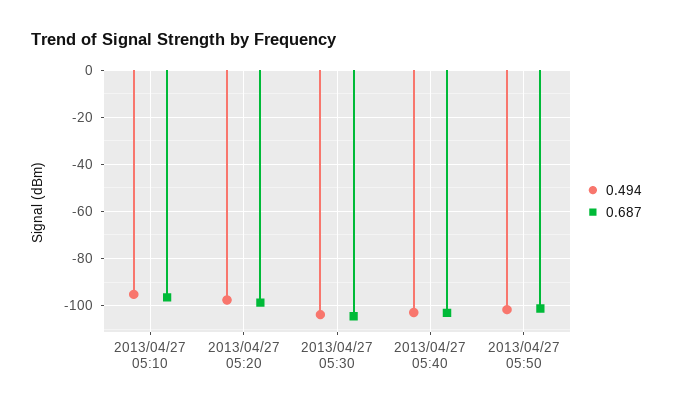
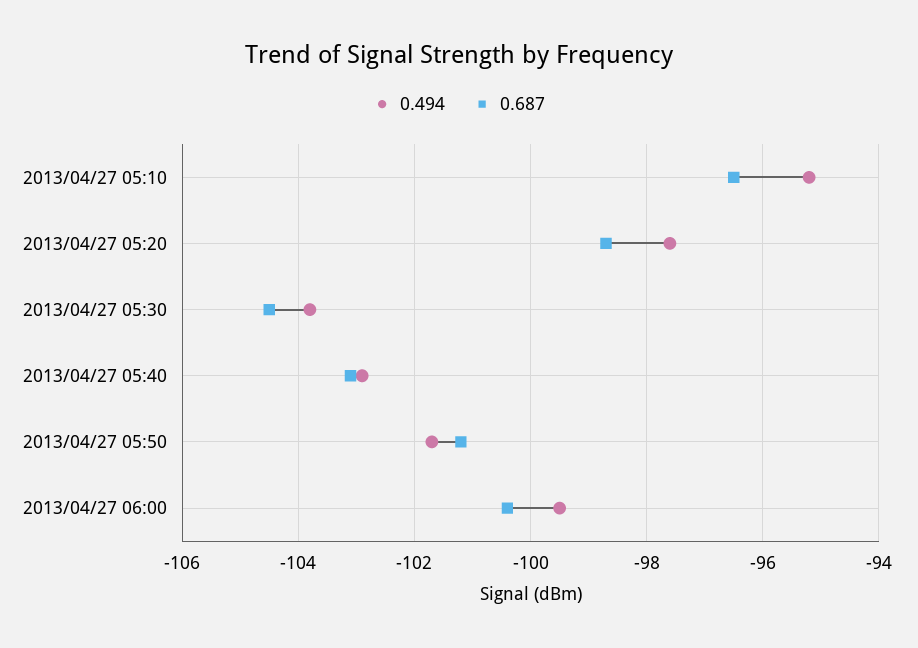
0.494, 2013/04/27 06:00: none -> -99.5
0.687, 2013/04/27 06:00: none -> -100.5

